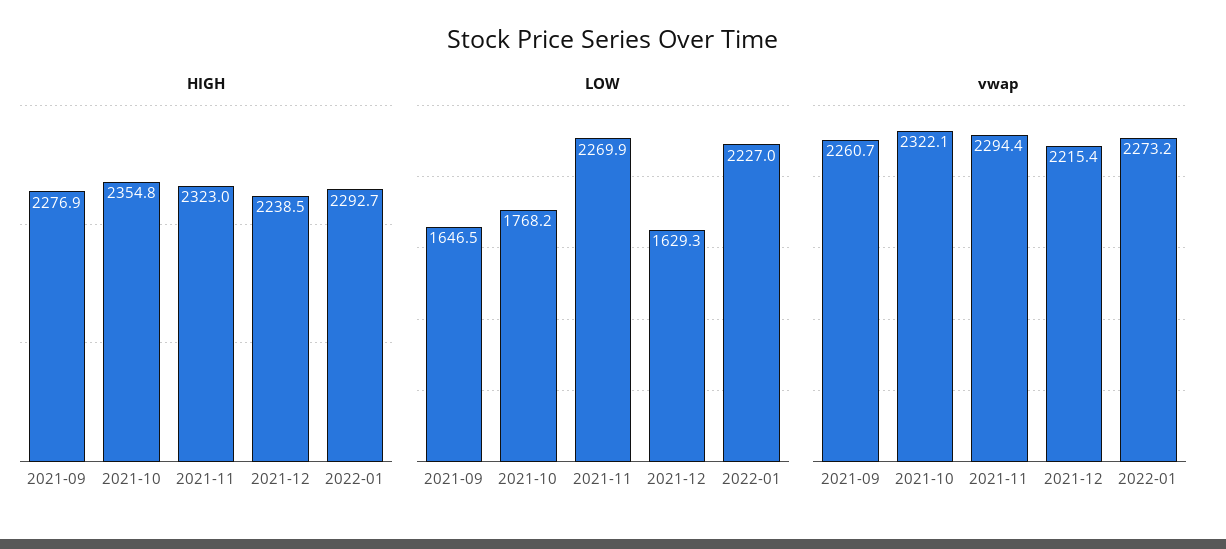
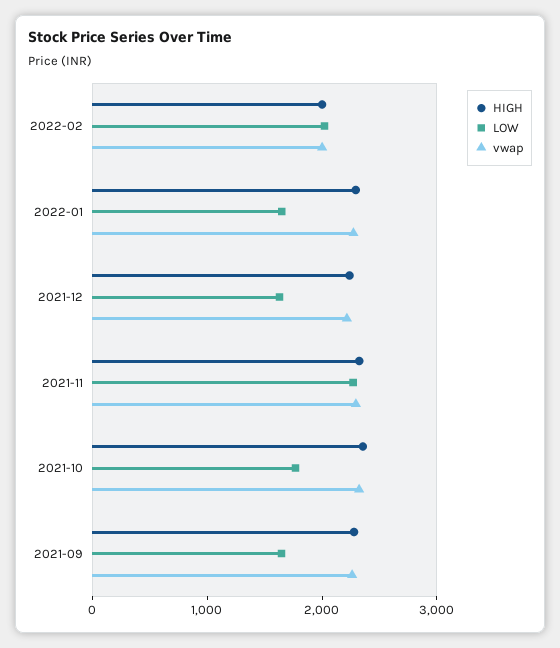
LOW, 2022-01: 2227 -> 1600
HIGH, 2022-02: none -> 2000
LOW, 2022-02: none -> 2000
vwap, 2022-02: none -> 2000

